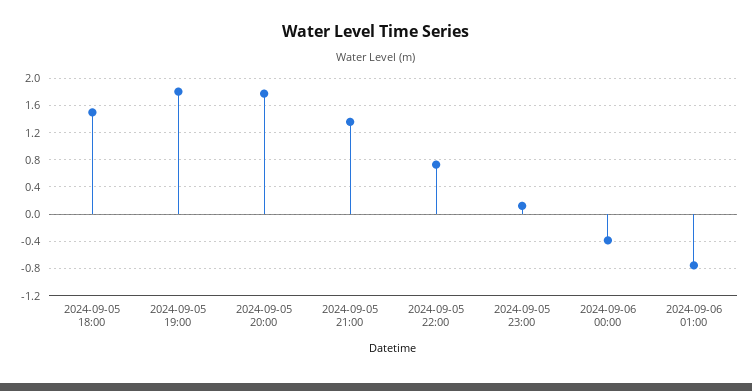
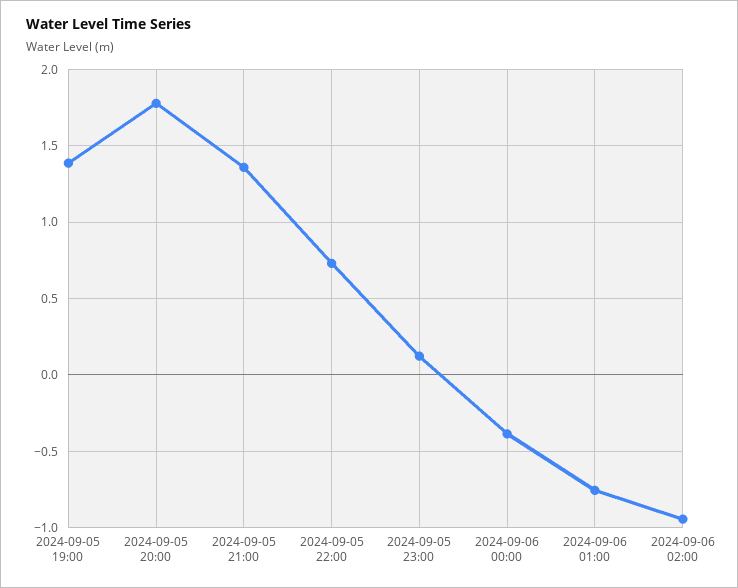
2024-09-05 18:00: 1.5 -> none
2024-09-05 19:00: 1.8 -> 1.4
2024-09-06 02:00: none -> -0.95

